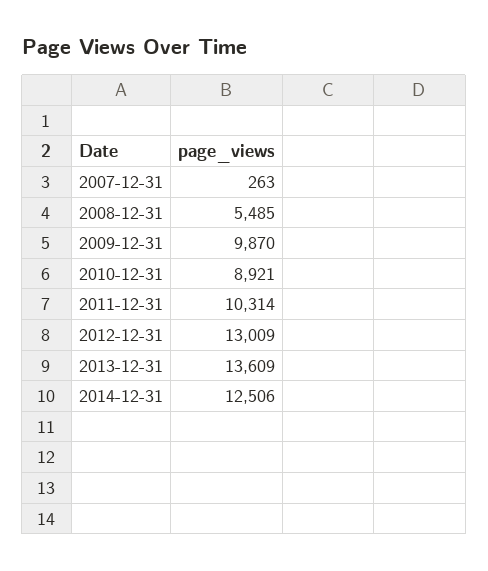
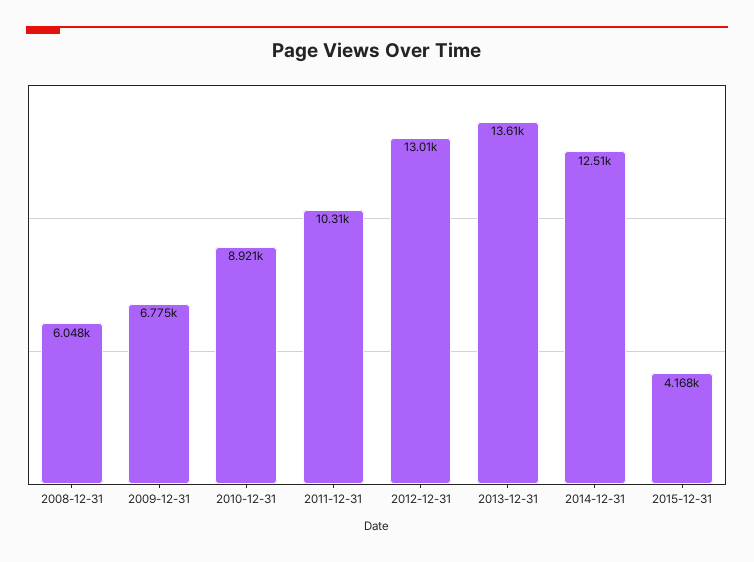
2007-12-31: 263 -> none
2008-12-31: 5485 -> 6048
2009-12-31: 9870 -> 6775
2015-12-31: none -> 4168

